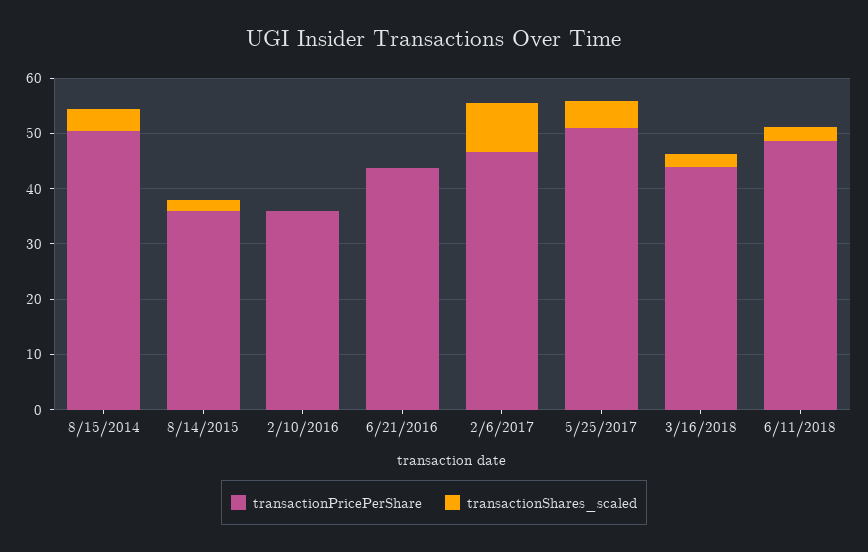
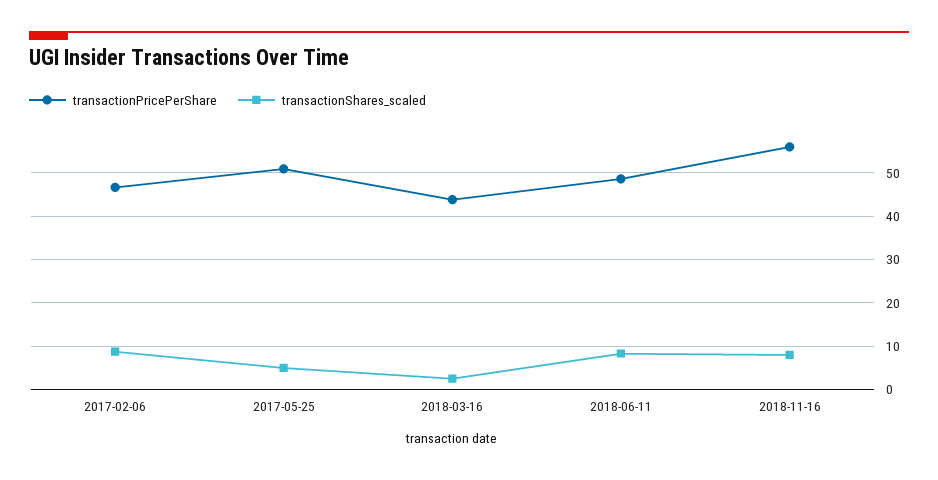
transactionPricePerShare, 8/15/2014: 50 -> none
transactionShares_scaled, 8/15/2014: 4 -> none
transactionPricePerShare, 8/14/2015: 36 -> none
transactionShares_scaled, 8/14/2015: 2 -> none
transactionPricePerShare, 2/10/2016: 36 -> none
transactionShares_scaled, 2/10/2016: 0 -> none
transactionPricePerShare, 6/21/2016: 44 -> none
transactionShares_scaled, 6/21/2016: 0 -> none
transactionShares_scaled, 6/11/2018: 2 -> 8
transactionPricePerShare, 2018-11-16: none -> 56
transactionShares_scaled, 2018-11-16: none -> 8

